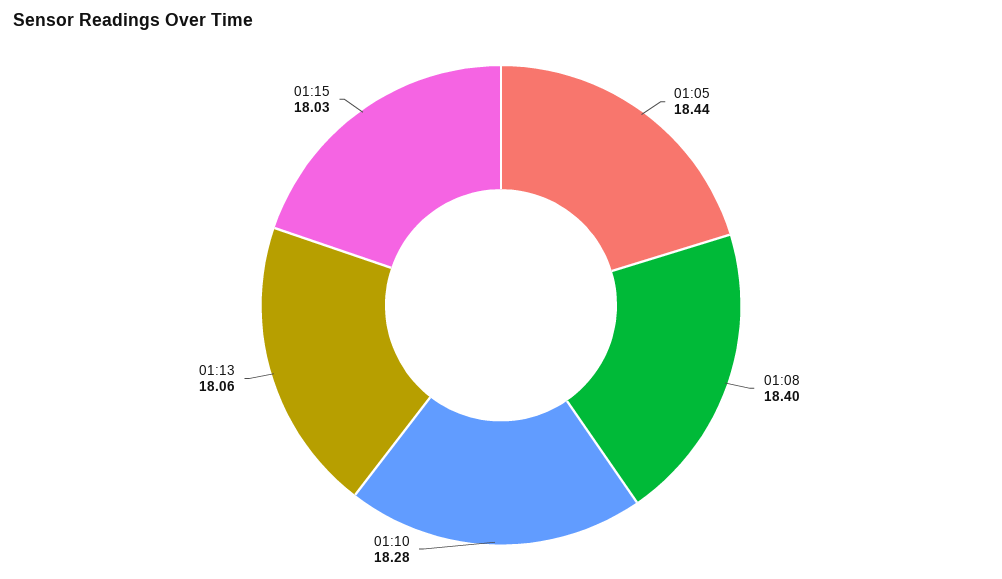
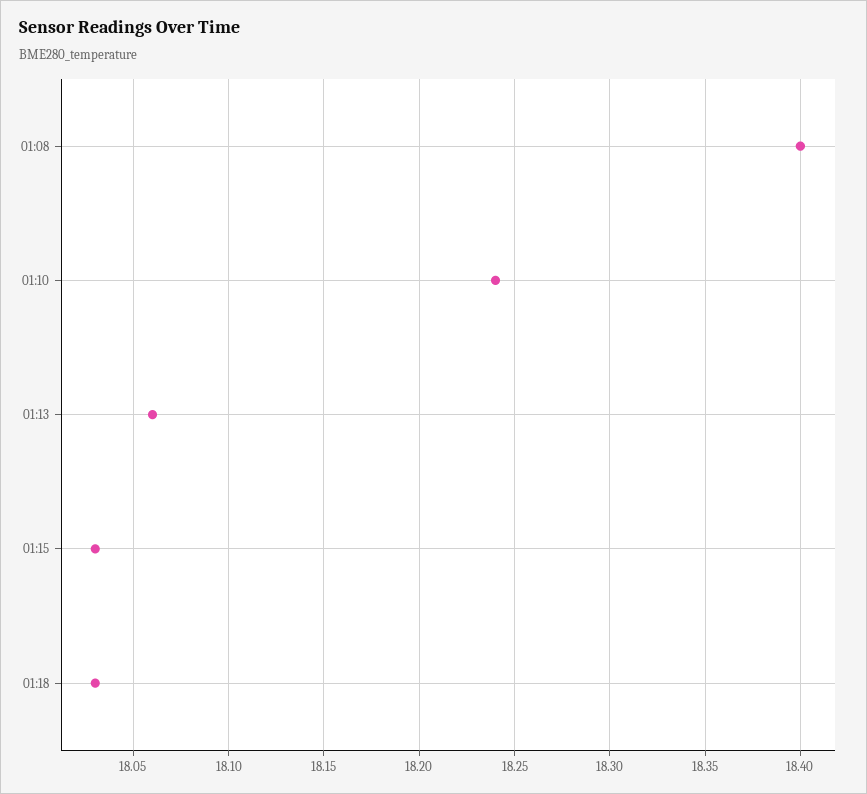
01:05: 18.44 -> none
01:10: 18.28 -> 18.24
01:18: none -> 18.03

